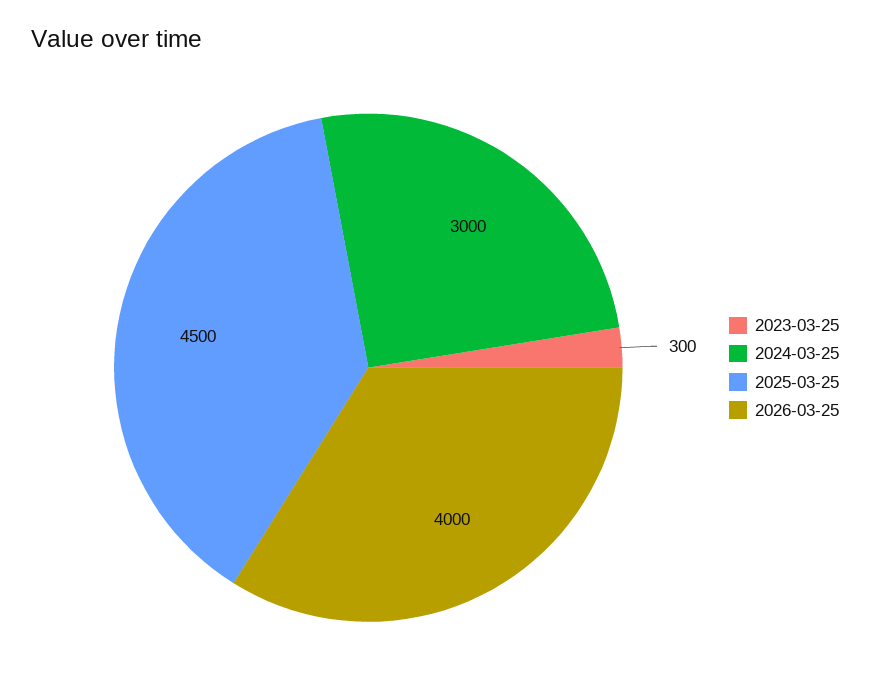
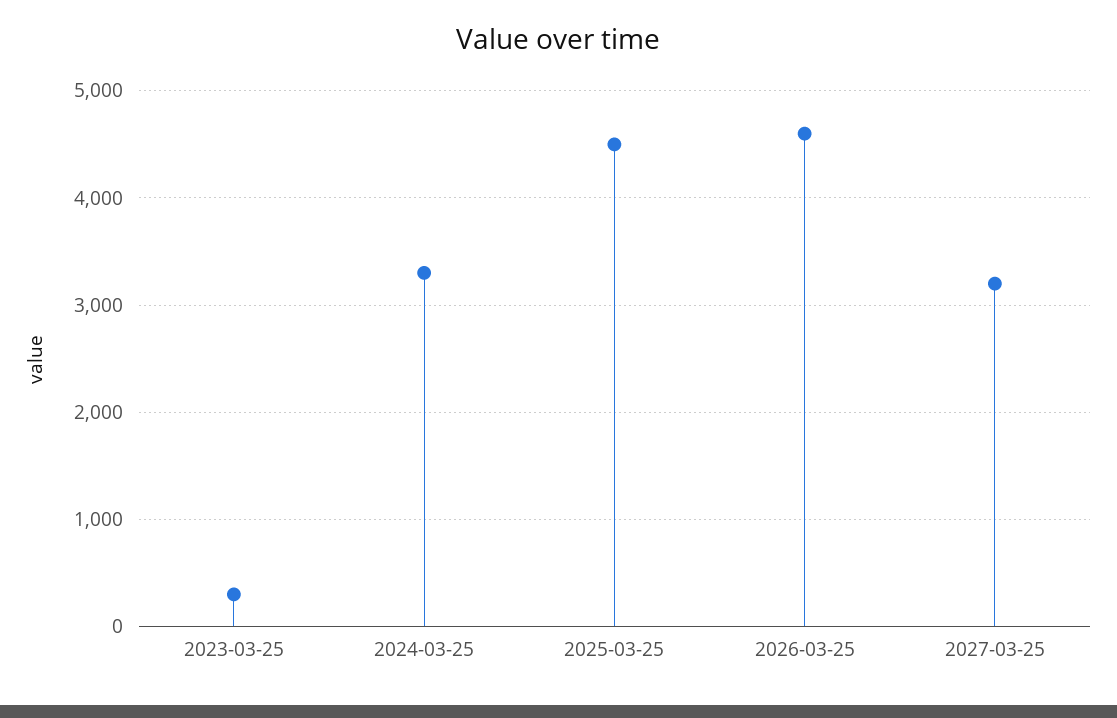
2024-03-25: 3000 -> 3300
2026-03-25: 4000 -> 4600
2027-03-25: none -> 3200

